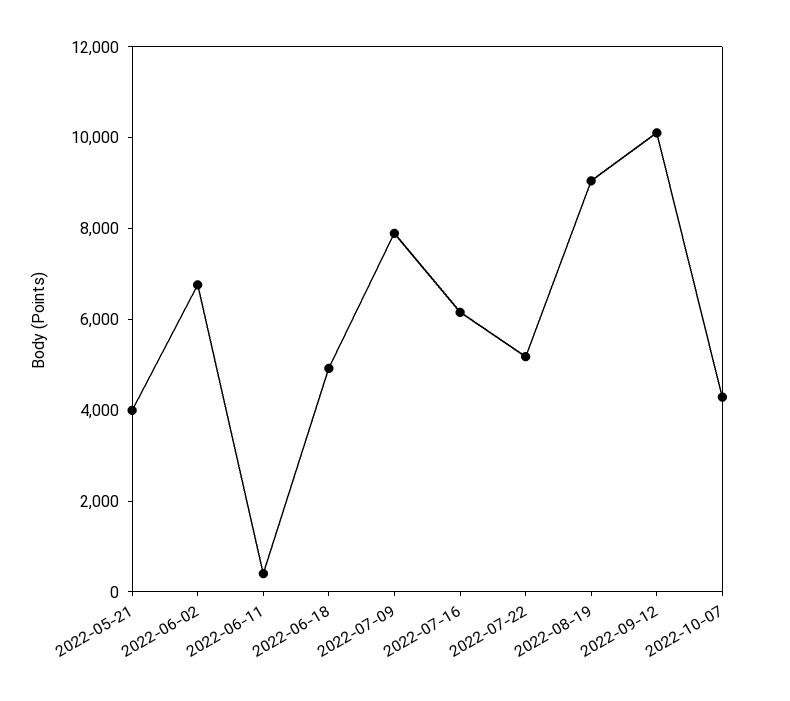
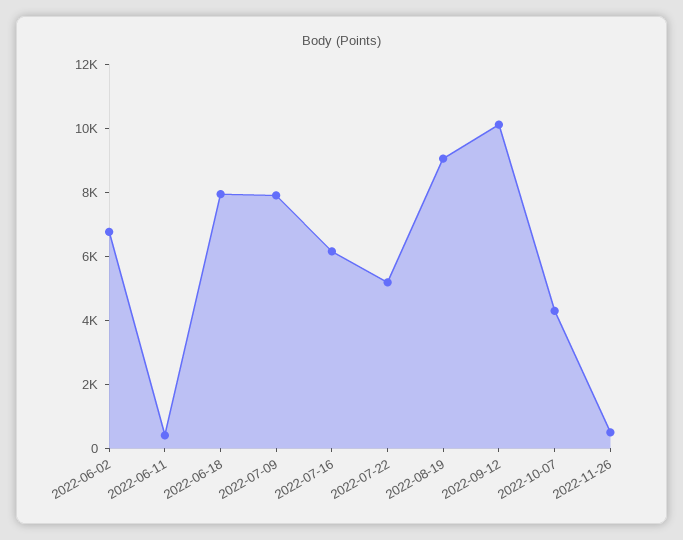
2022-05-21: 4000 -> none
2022-06-18: 5000 -> 8000
2022-11-26: none -> 500

